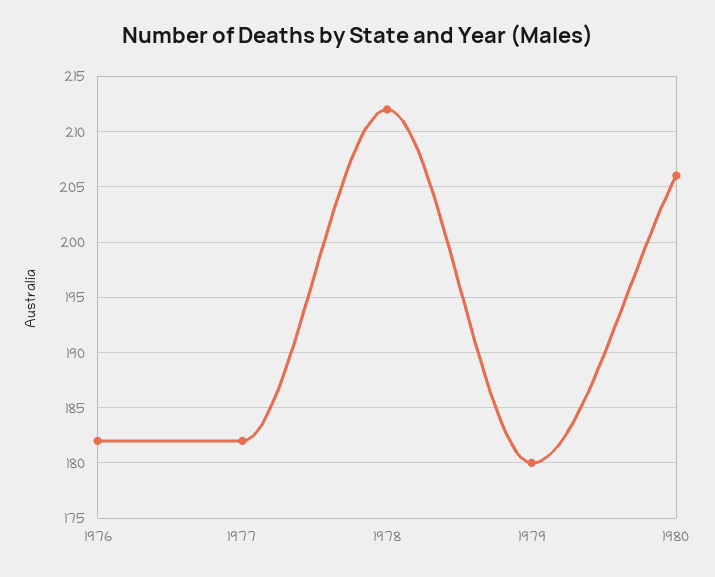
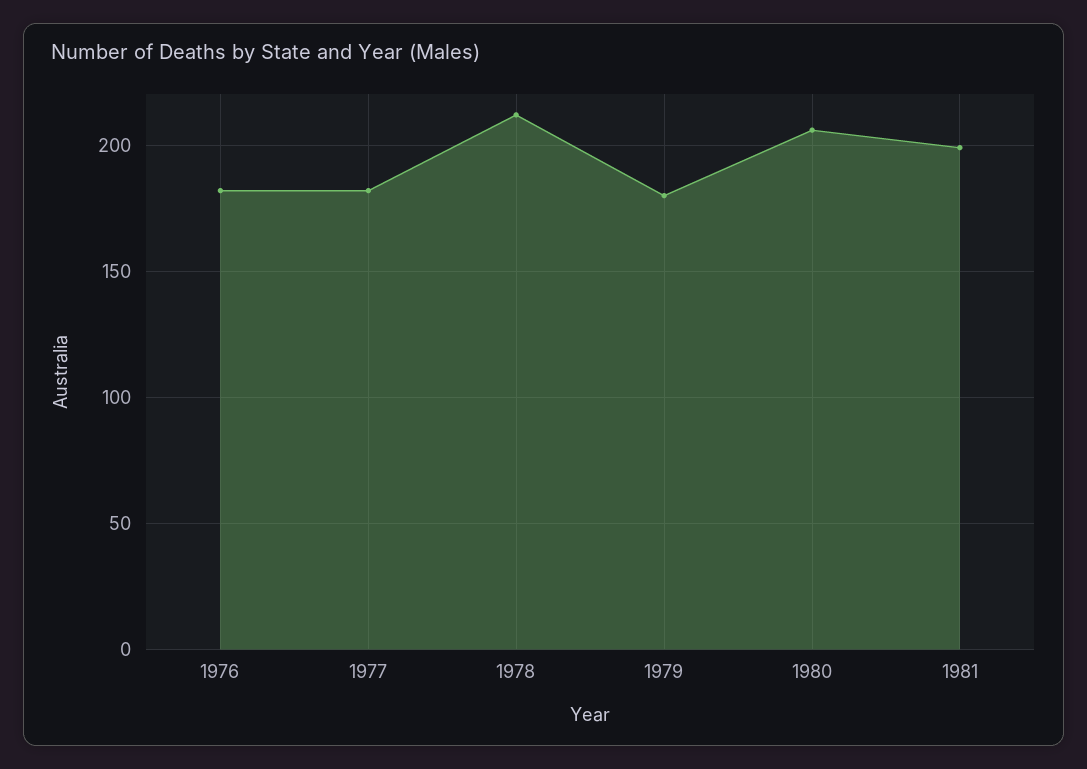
1981: none -> 200

